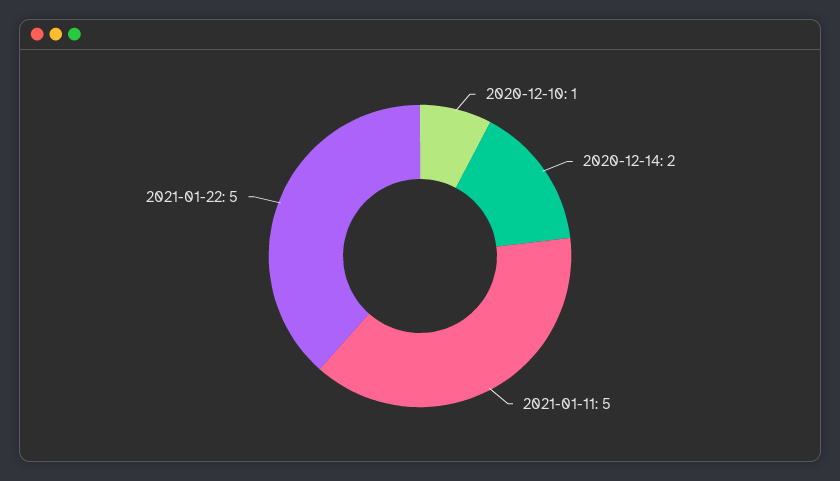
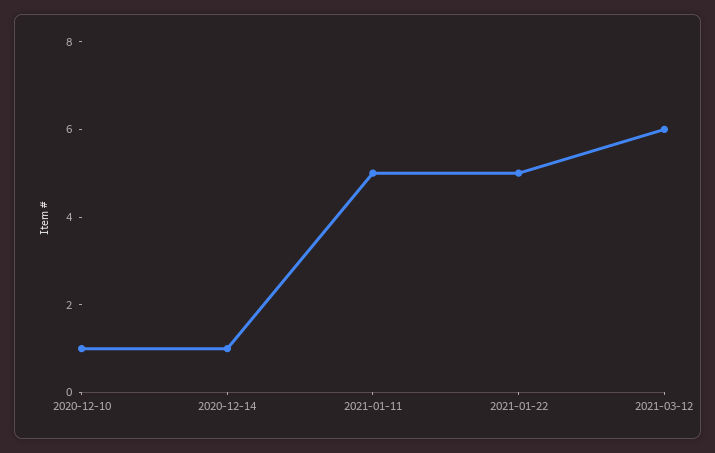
2020-12-14: 2 -> 1
2021-03-12: none -> 6

